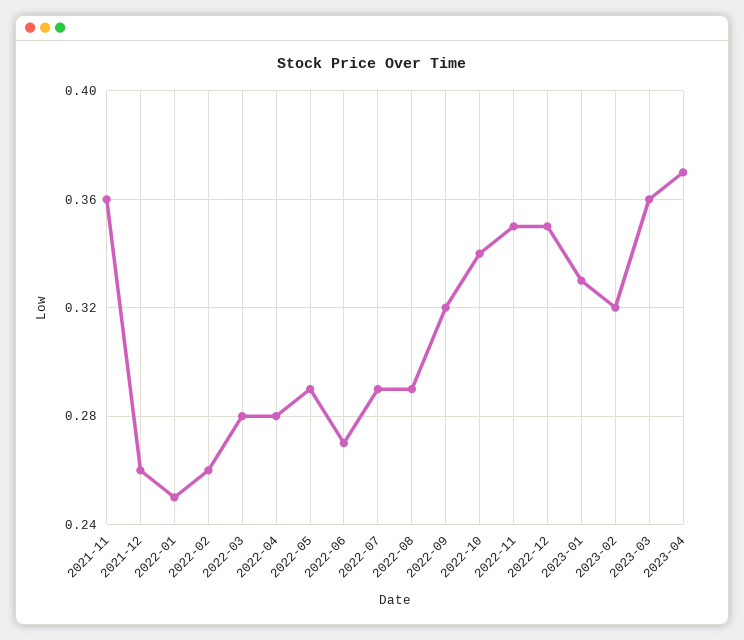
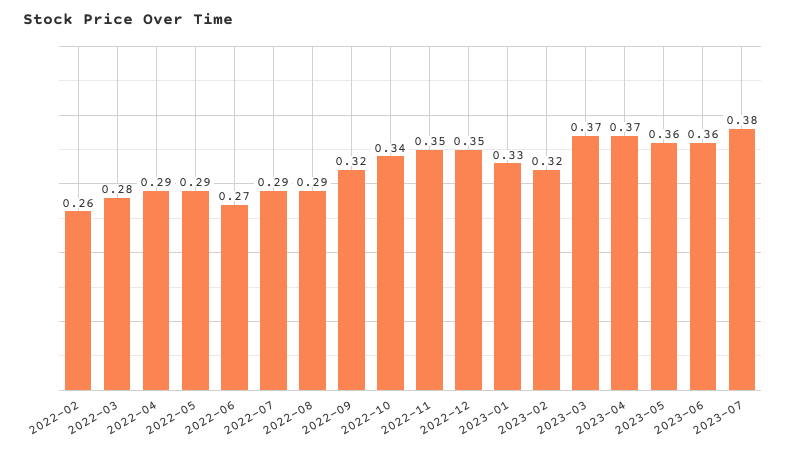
2021-11: 0.36 -> none
2021-12: 0.26 -> none
2022-01: 0.25 -> none
2022-04: 0.28 -> 0.29
2023-03: 0.36 -> 0.37
2023-05: none -> 0.36
2023-06: none -> 0.36
2023-07: none -> 0.38

